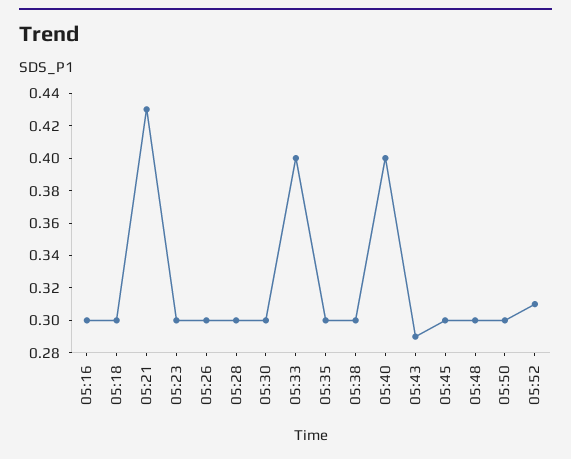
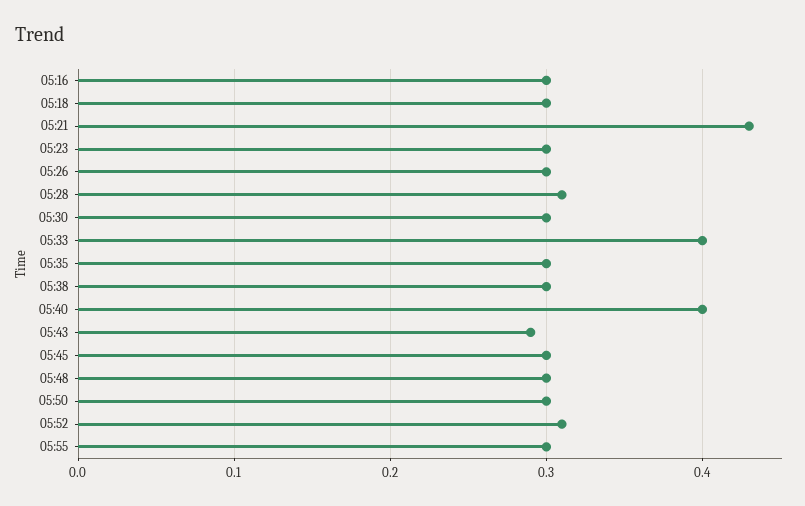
05:28: 0.3 -> 0.31
05:55: none -> 0.3

